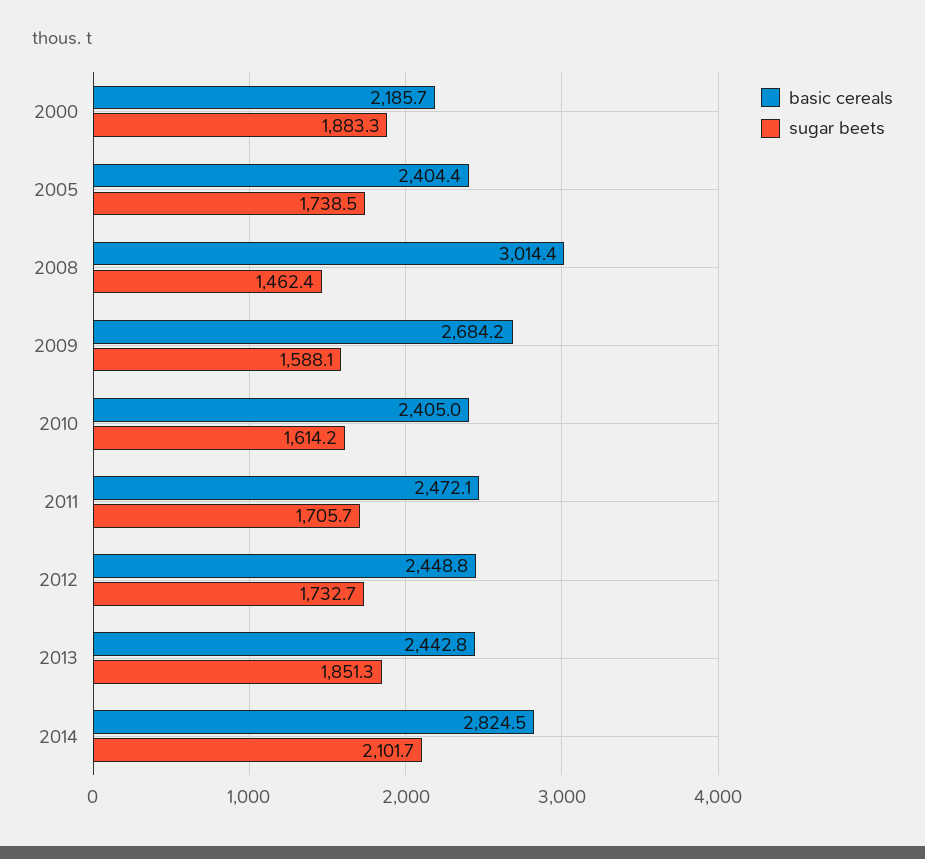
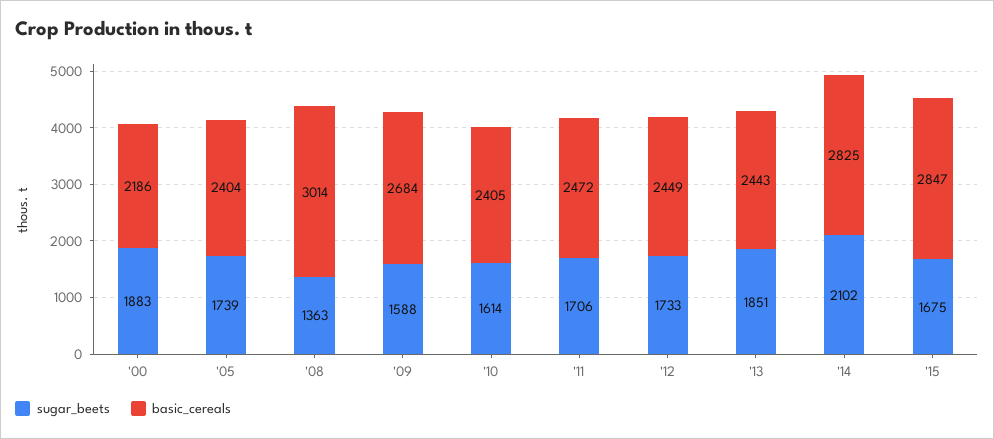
sugar beets, 2008: 1462.4 -> 1363
sugar beets, '15: none -> 1675
basic cereals, '15: none -> 2847

